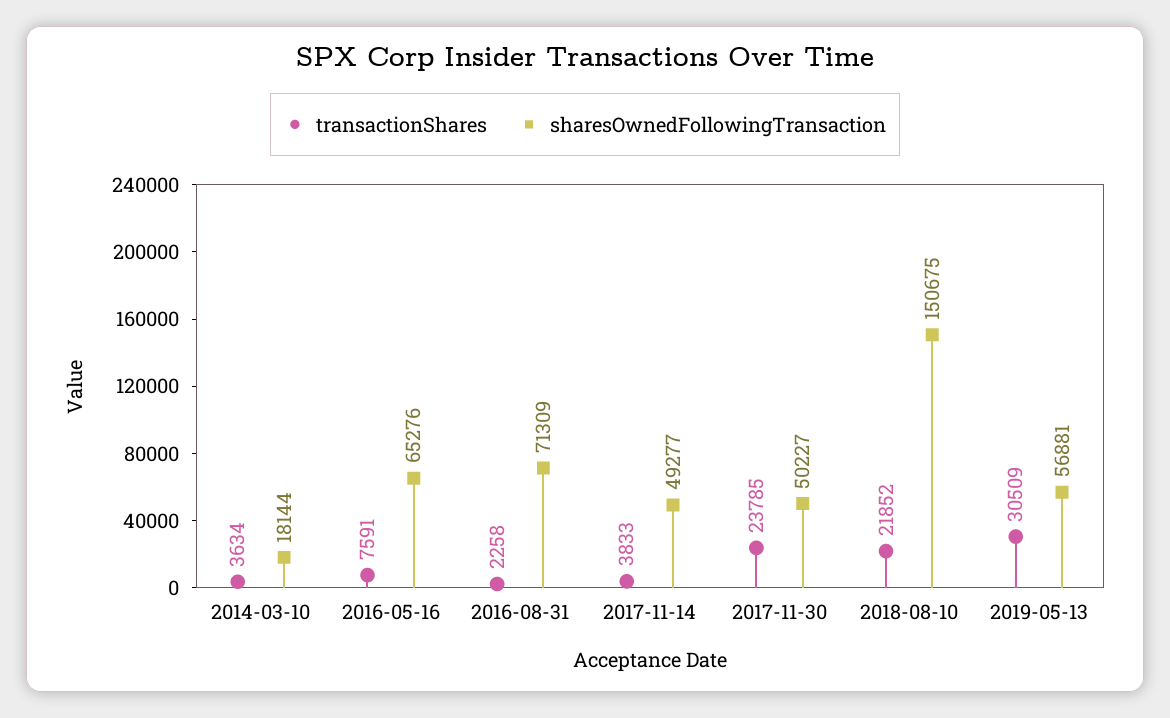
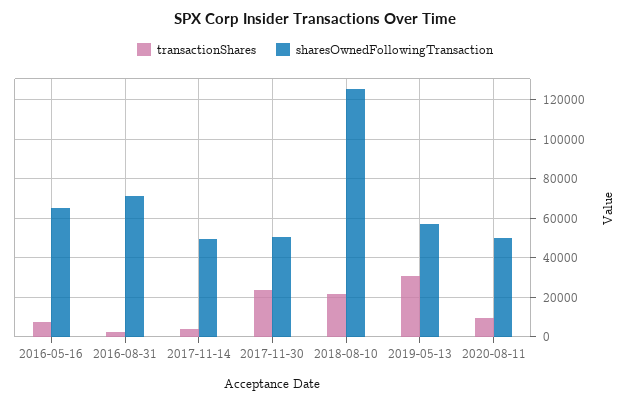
transactionShares, 2014-03-10: 3634 -> none
sharesOwnedFollowingTransaction, 2014-03-10: 18144 -> none
sharesOwnedFollowingTransaction, 2018-08-10: 150675 -> 125000
transactionShares, 2020-08-11: none -> 10000
sharesOwnedFollowingTransaction, 2020-08-11: none -> 50000

